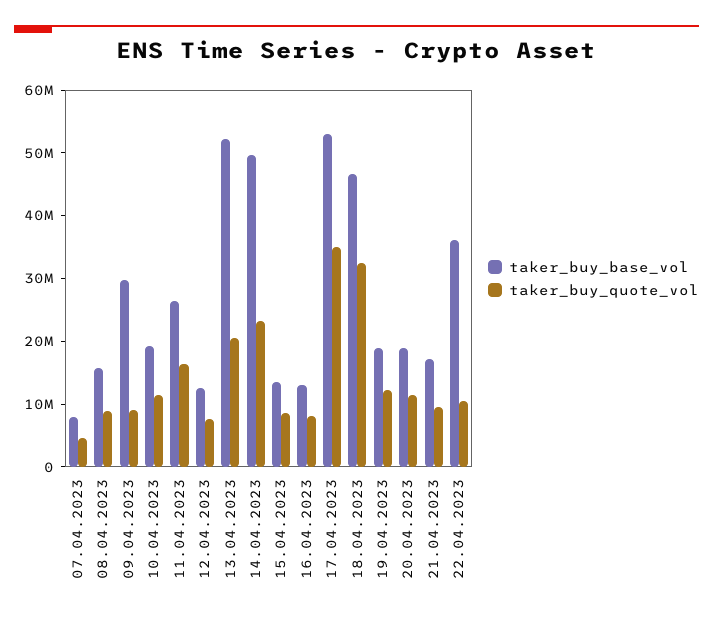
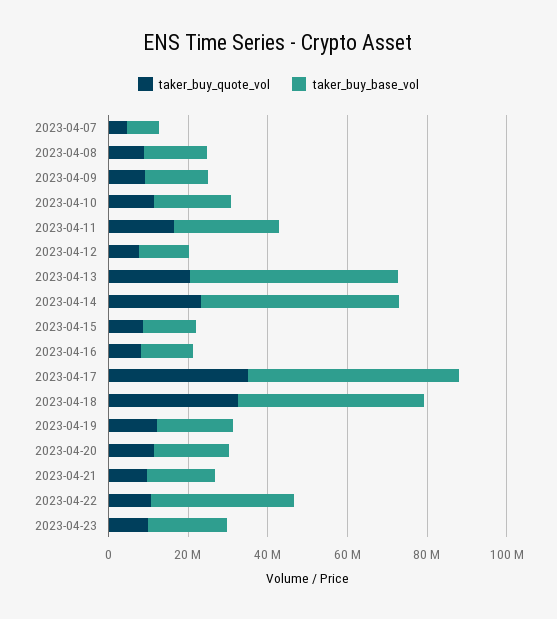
taker_buy_base_vol, 09.04.2023: 30000000 -> 15000000
taker_buy_quote_vol, 2023-04-23: none -> 10000000
taker_buy_base_vol, 2023-04-23: none -> 20000000

